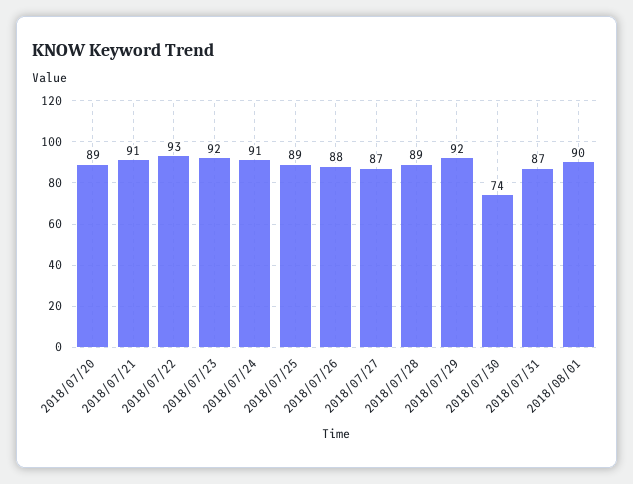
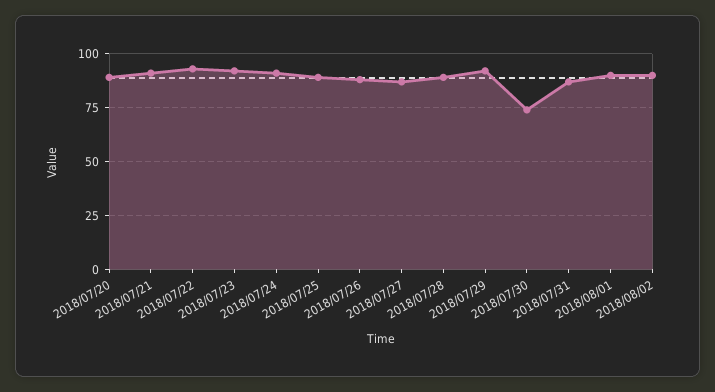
2018/08/02: none -> 90

